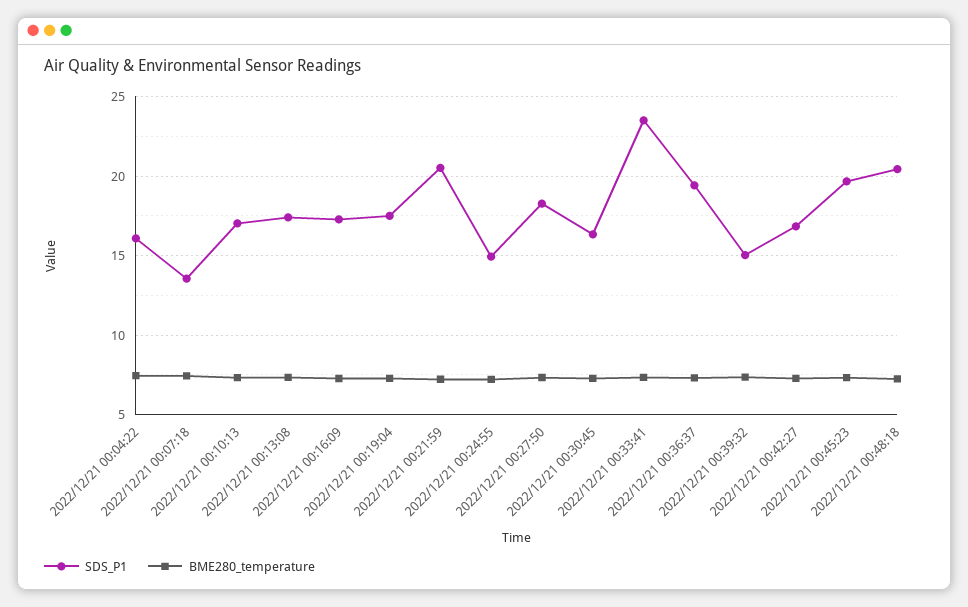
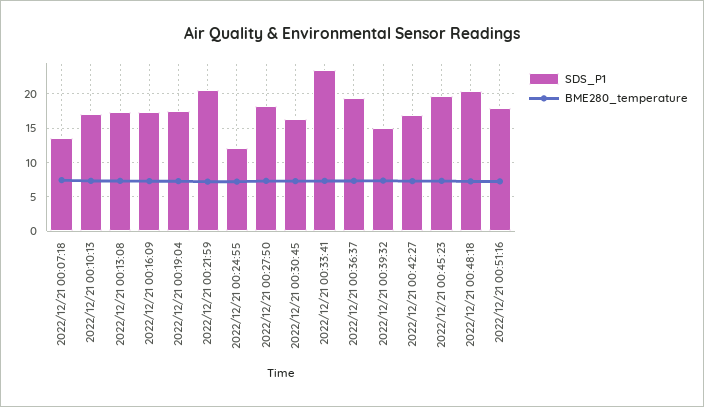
SDS_P1, 2022/12/21 00:04:22: 16 -> none
BME280_temperature, 2022/12/21 00:04:22: 7.5 -> none
SDS_P1, 2022/12/21 00:24:55: 15 -> 12
SDS_P1, 2022/12/21 00:51:16: none -> 18
BME280_temperature, 2022/12/21 00:51:16: none -> 7

